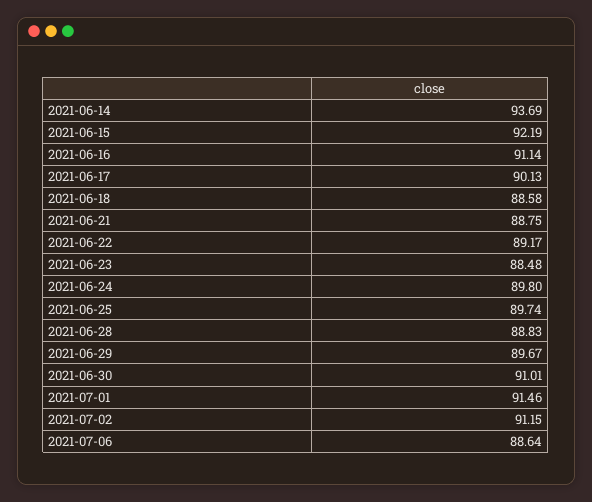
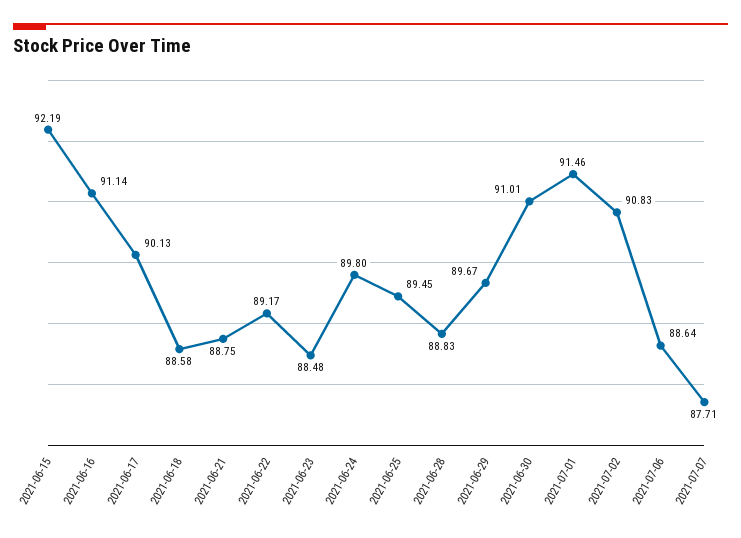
2021-06-14: 93.69 -> none
2021-06-25: 89.74 -> 89.45
2021-07-02: 91.15 -> 90.83
2021-07-07: none -> 87.71

